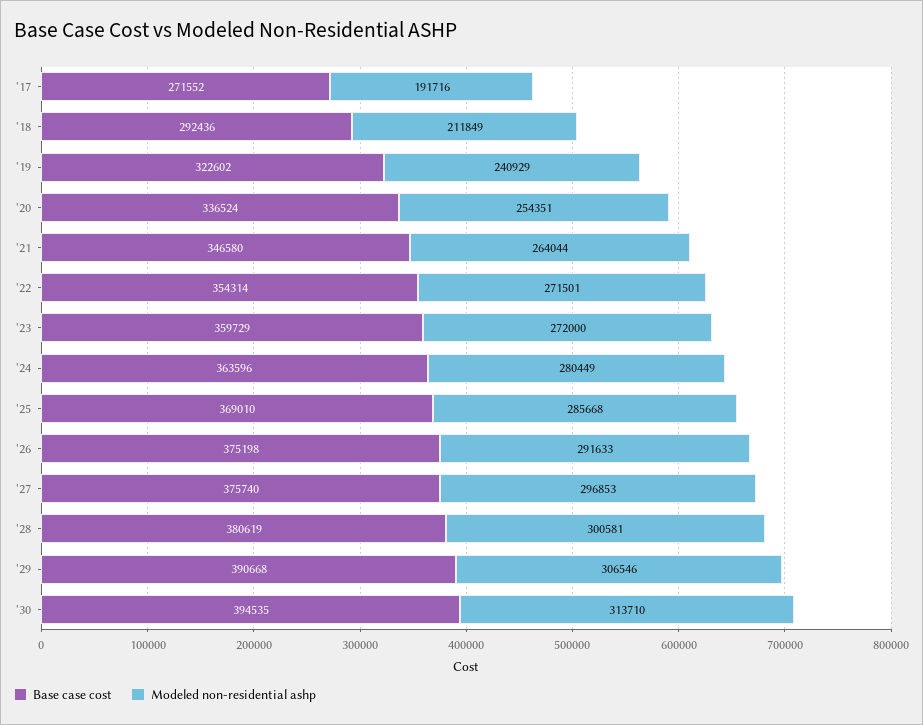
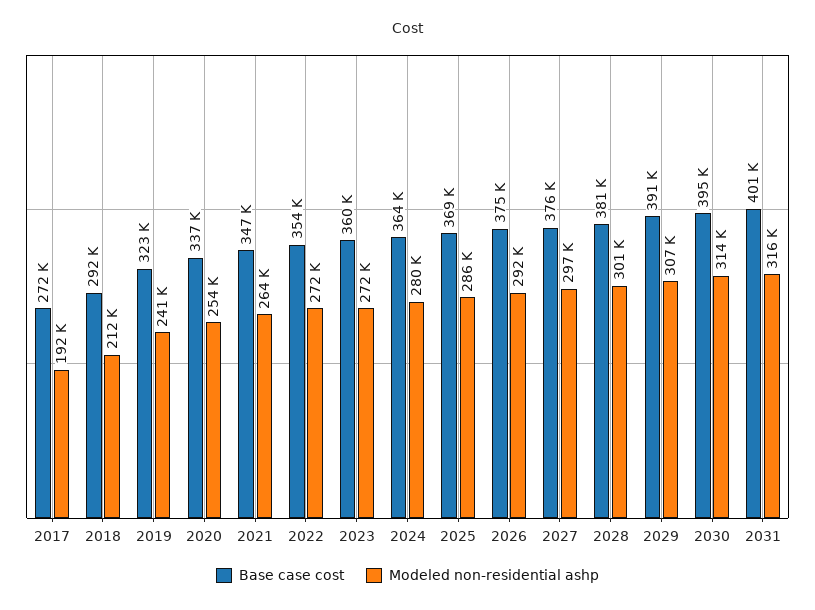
Base case cost, 2031: none -> 401000
Modeled non-residential ashp, 2031: none -> 316000

